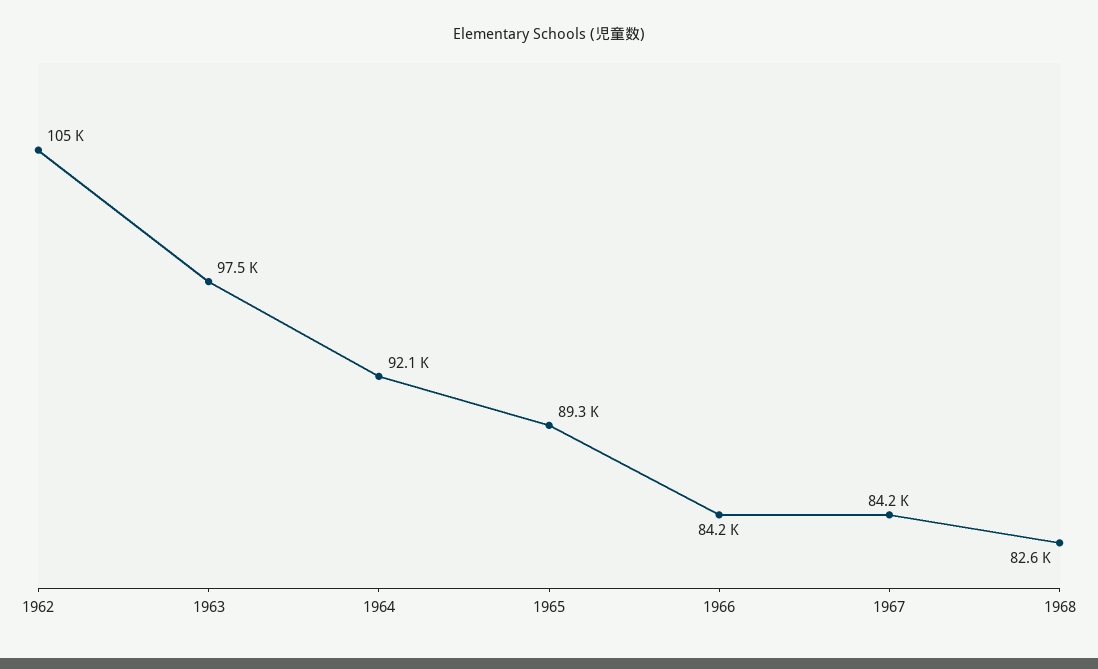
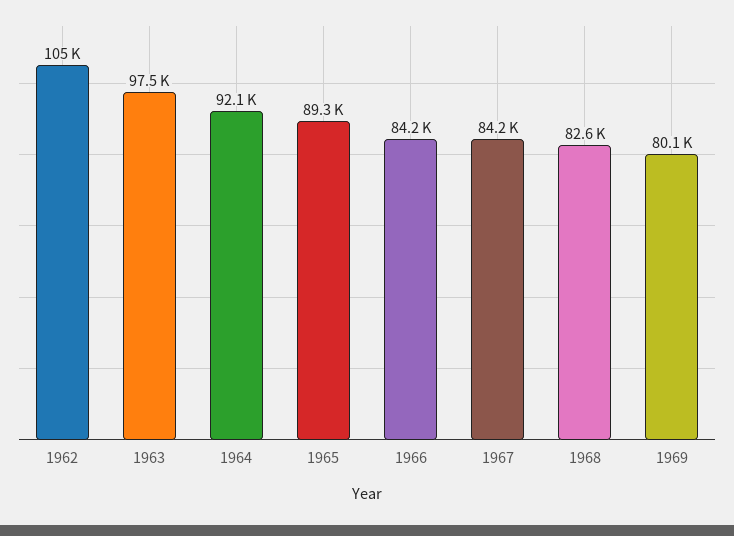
1969: none -> 80100

